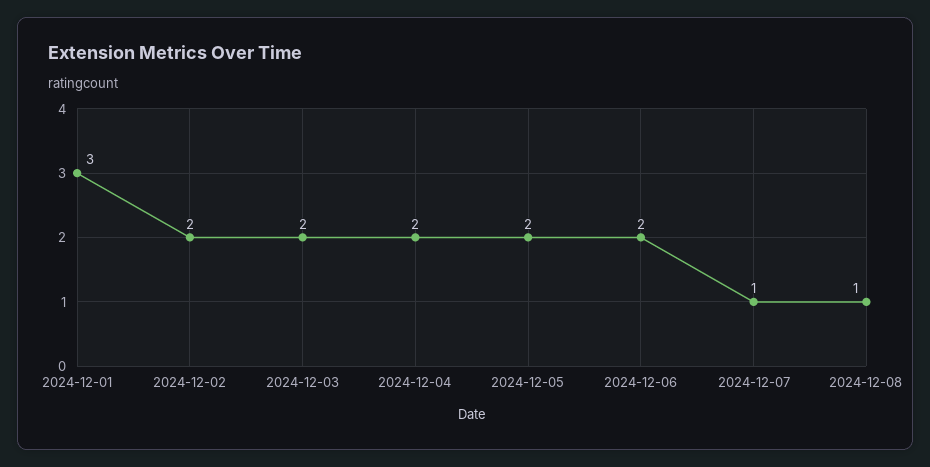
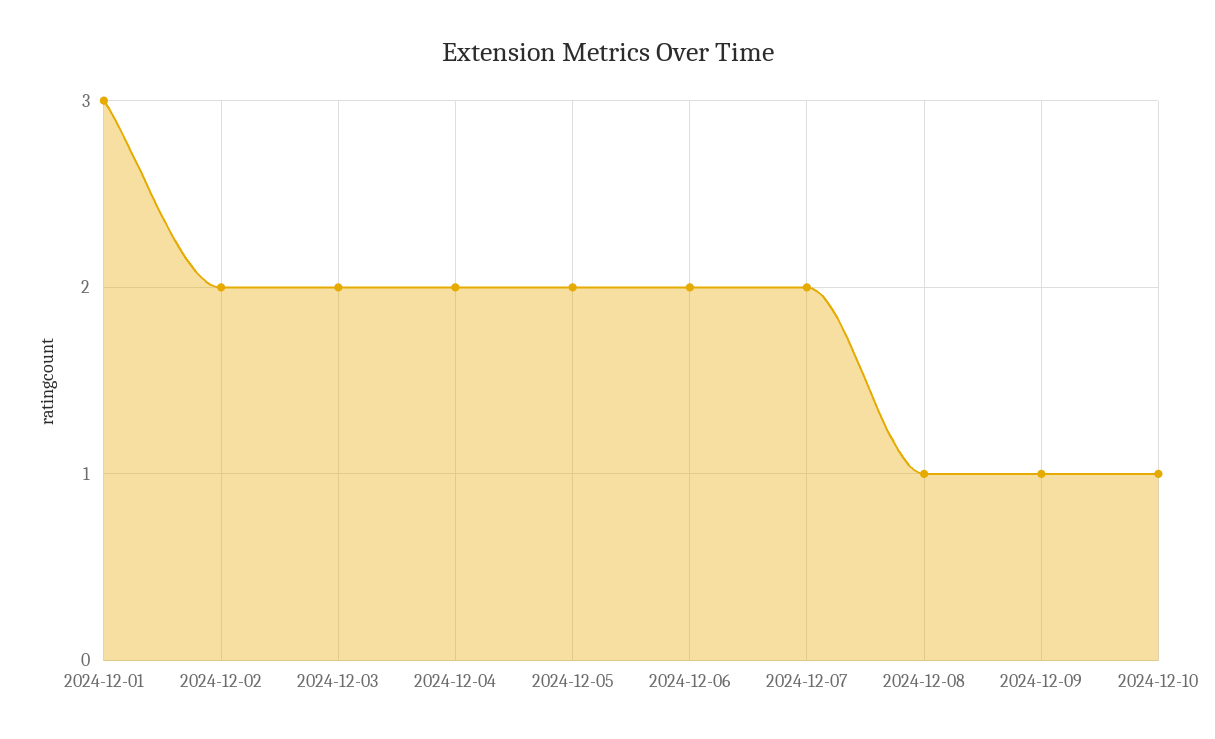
2024-12-07: 1 -> 2
2024-12-09: none -> 1
2024-12-10: none -> 1

